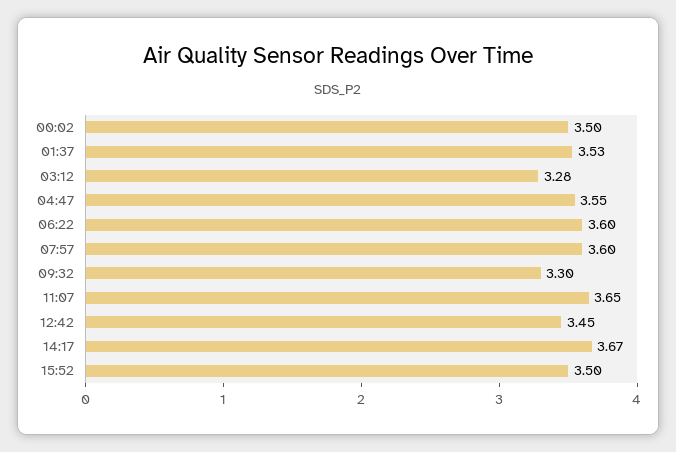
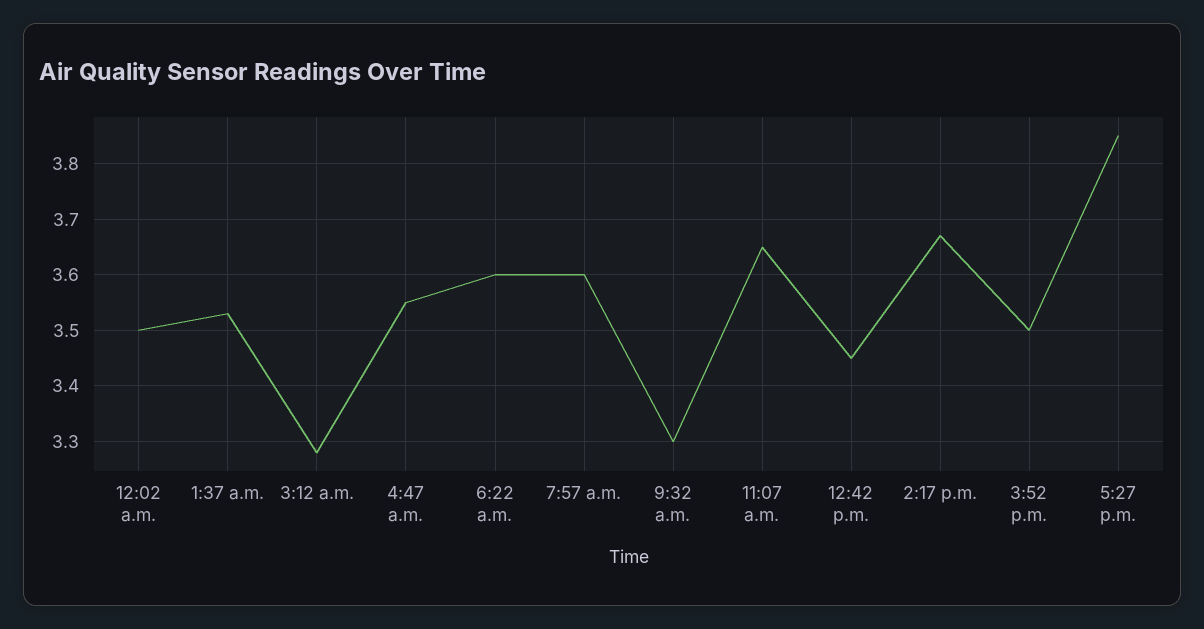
5:27 p.m.: none -> 3.85

